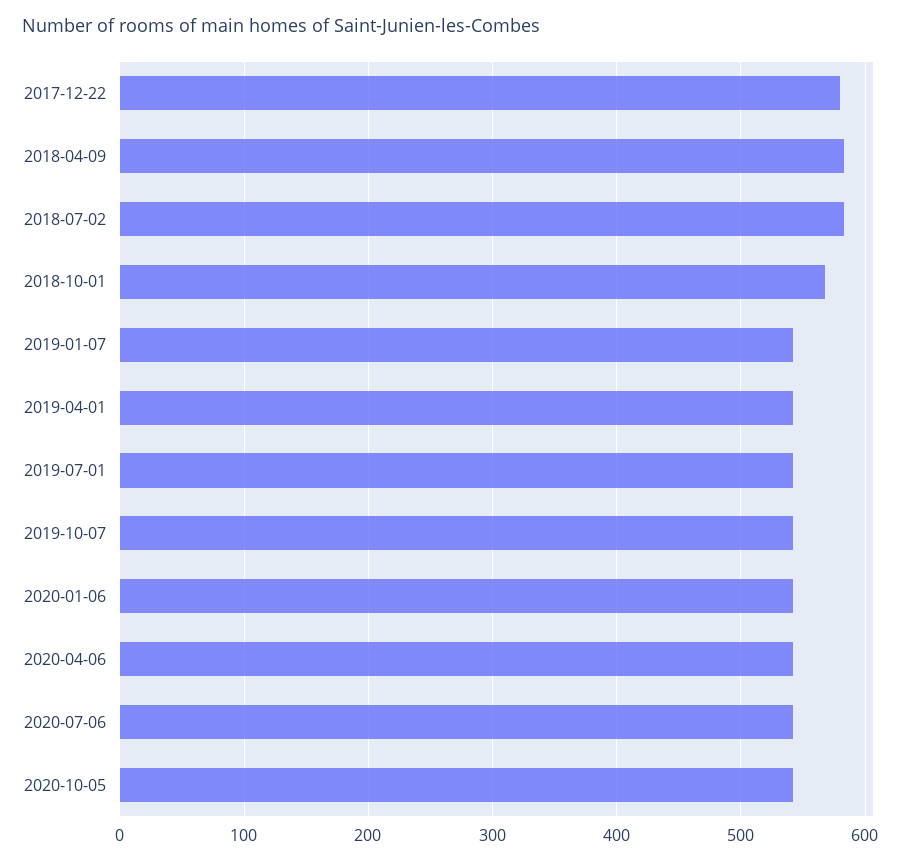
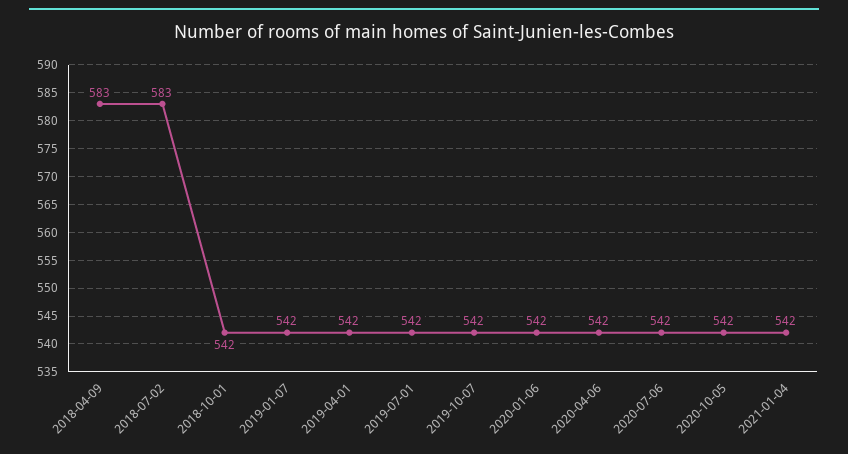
2017-12-22: 580 -> none
2018-10-01: 570 -> 542
2021-01-04: none -> 542

